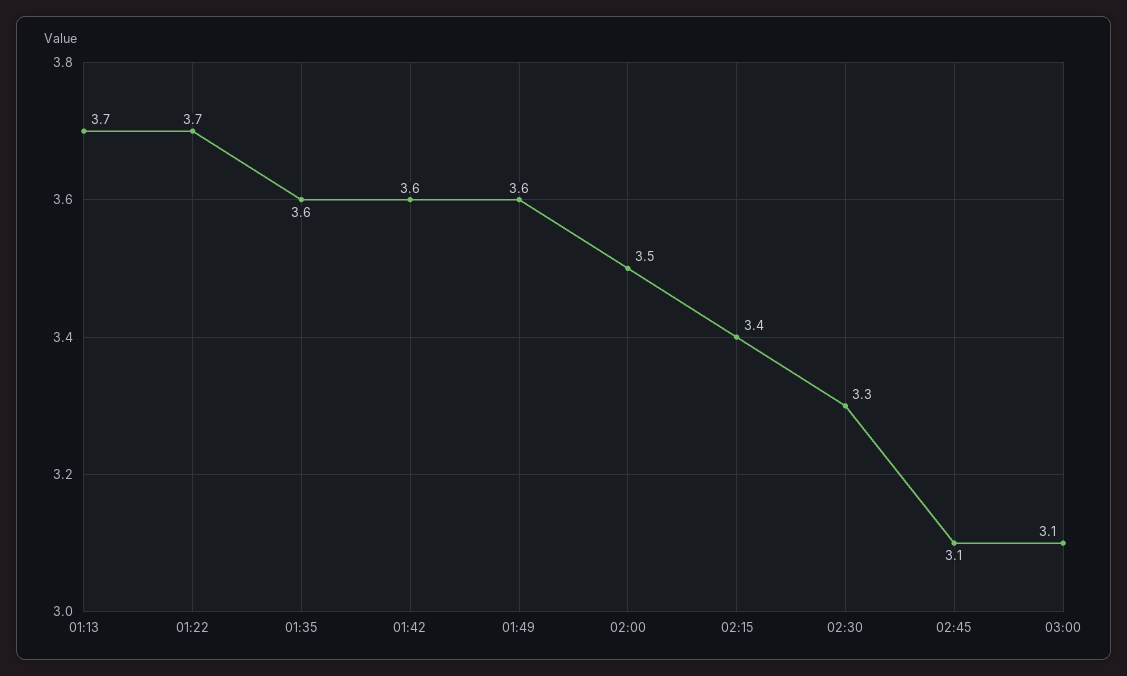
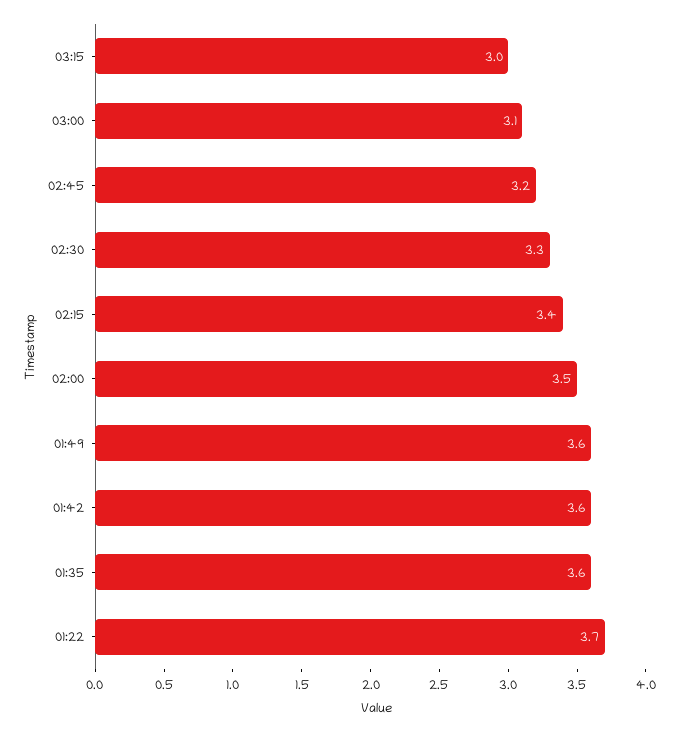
01:13: 3.7 -> none
02:45: 3.1 -> 3.2
03:15: none -> 3

